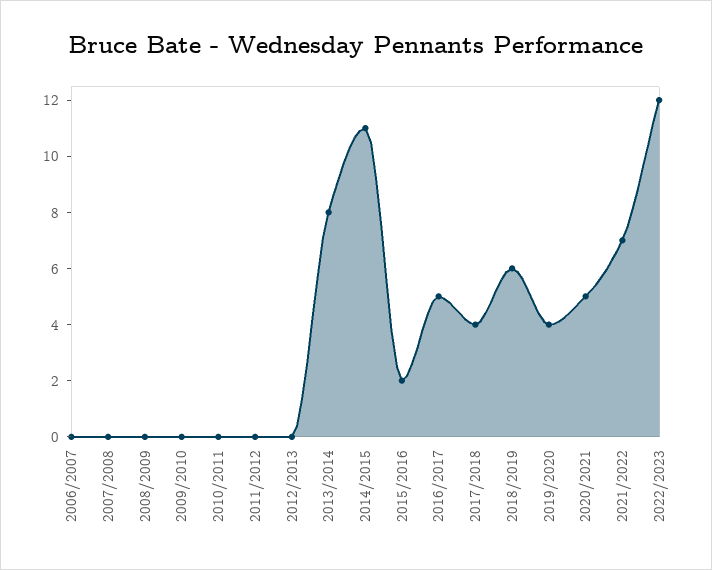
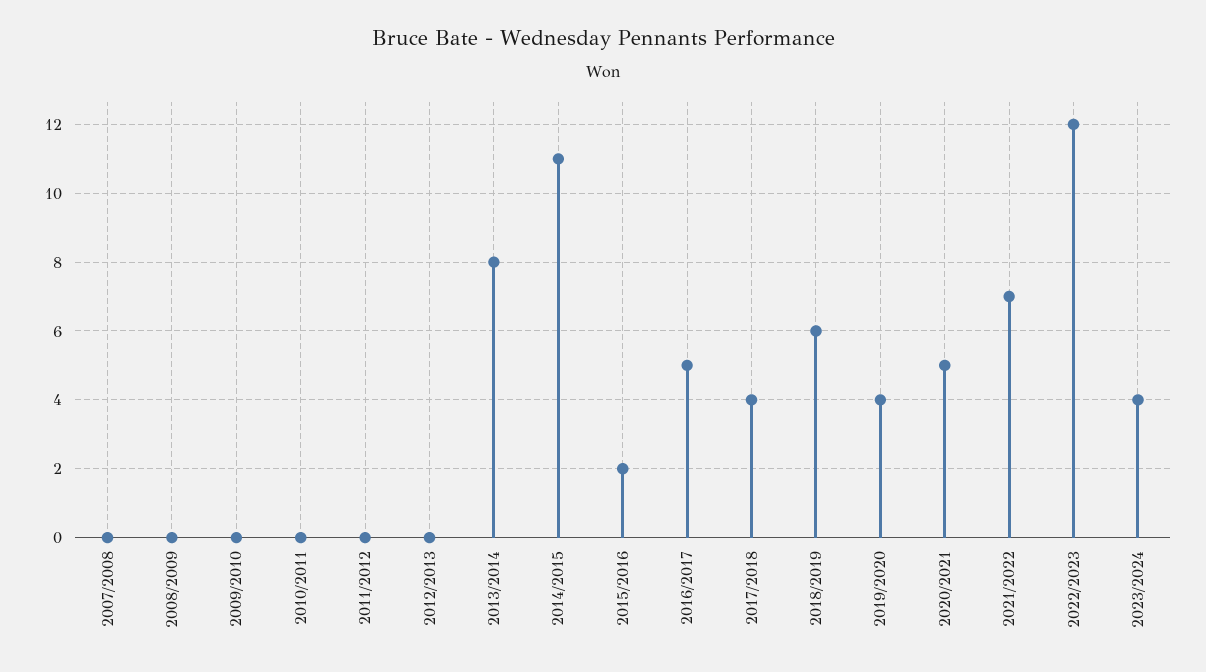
2006/2007: 0 -> none
2023/2024: none -> 4

